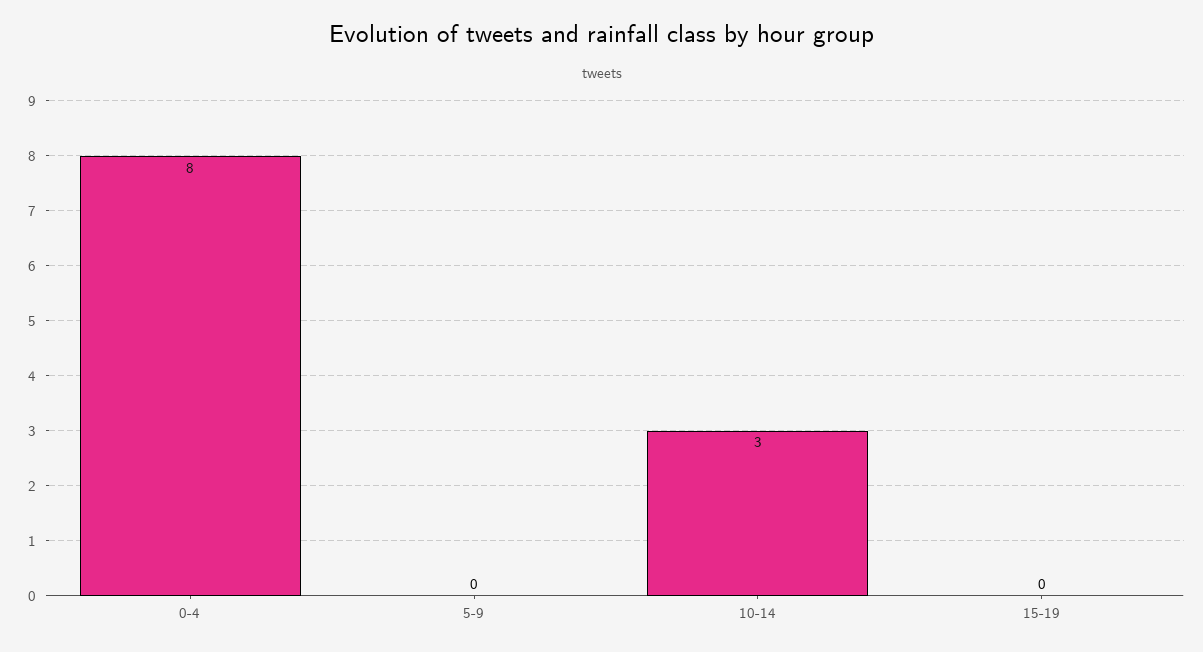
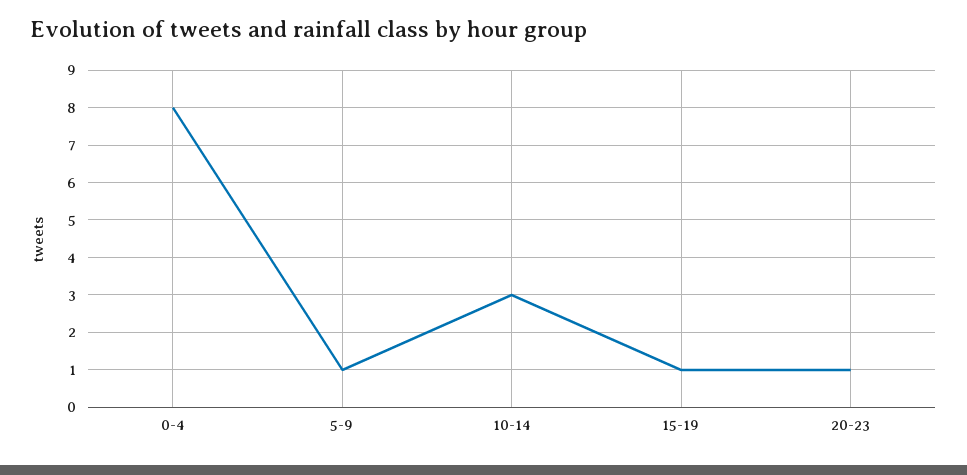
5-9: 0 -> 1
15-19: 0 -> 1
20-23: none -> 1

